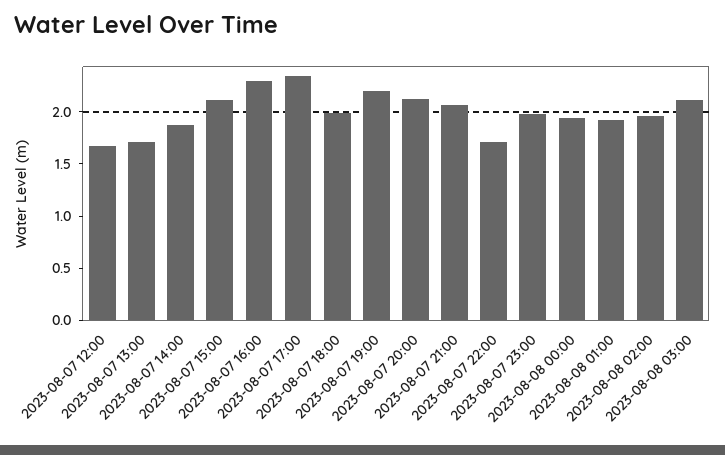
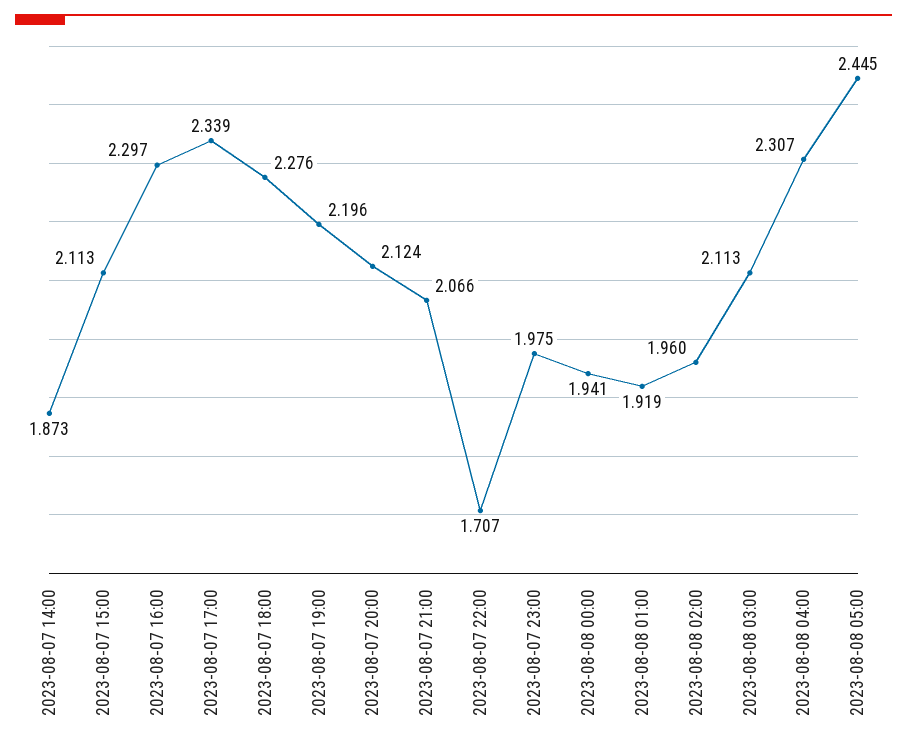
2023-08-07 12:00: 1.7 -> none
2023-08-07 13:00: 1.7 -> none
2023-08-07 18:00: 2 -> 2.276
2023-08-08 04:00: none -> 2.307
2023-08-08 05:00: none -> 2.445

